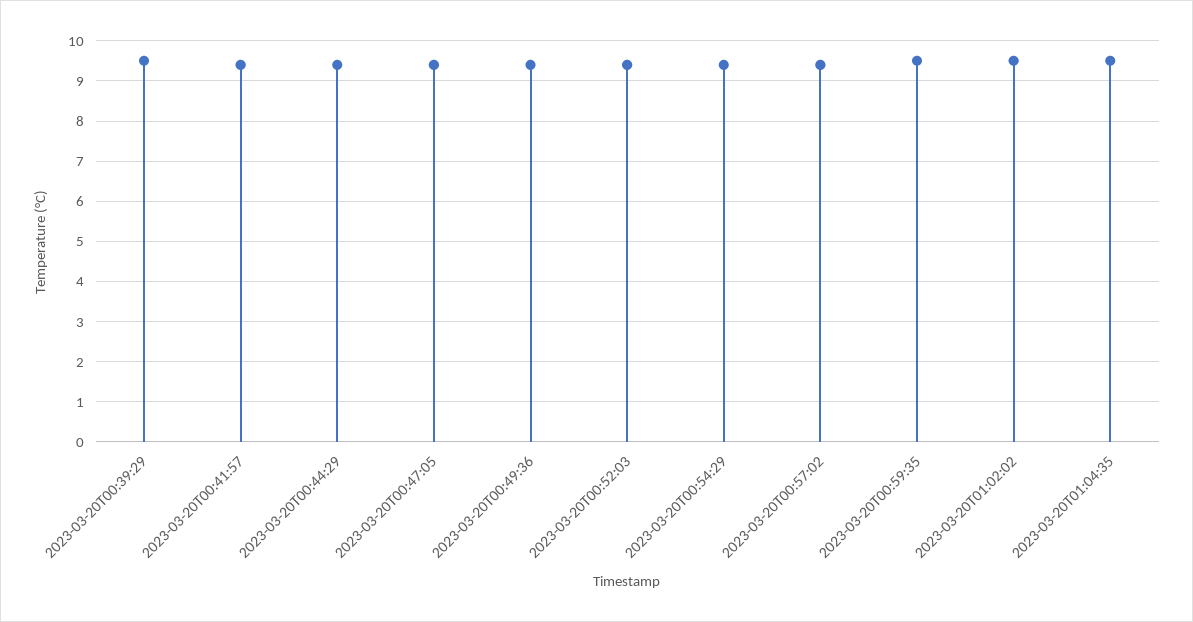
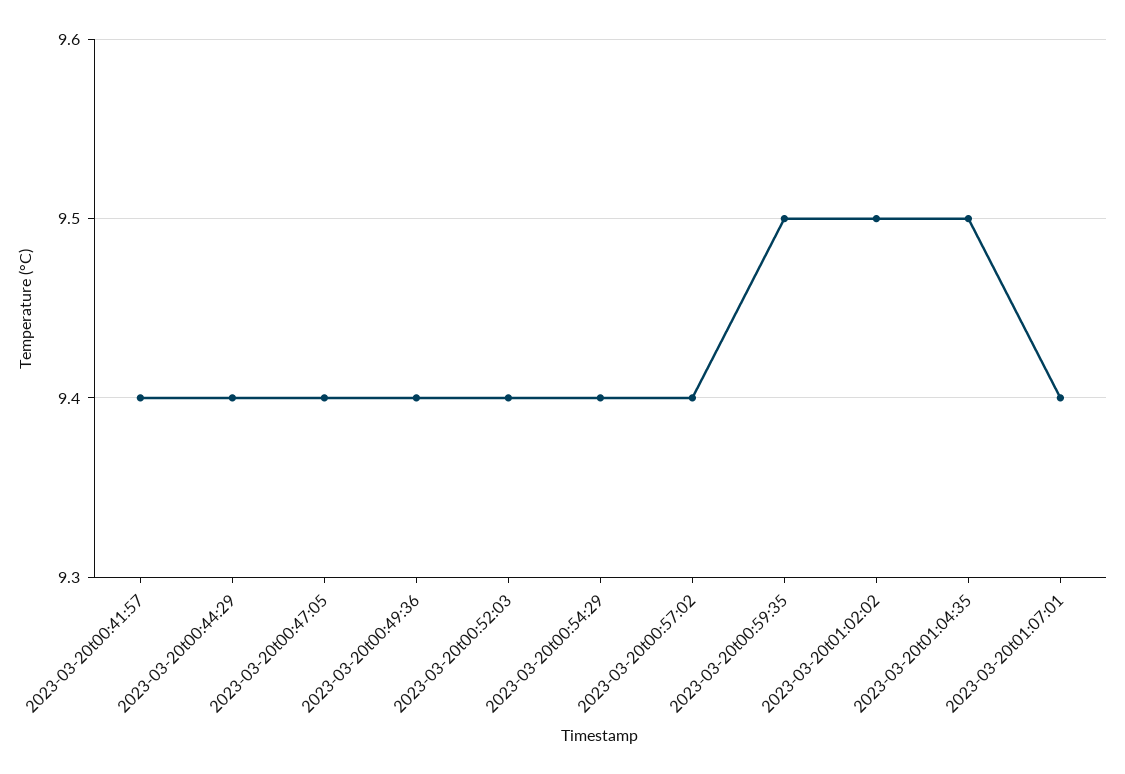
2023-03-20T00:39:29: 9.5 -> none
2023-03-20t01:07:01: none -> 9.4

